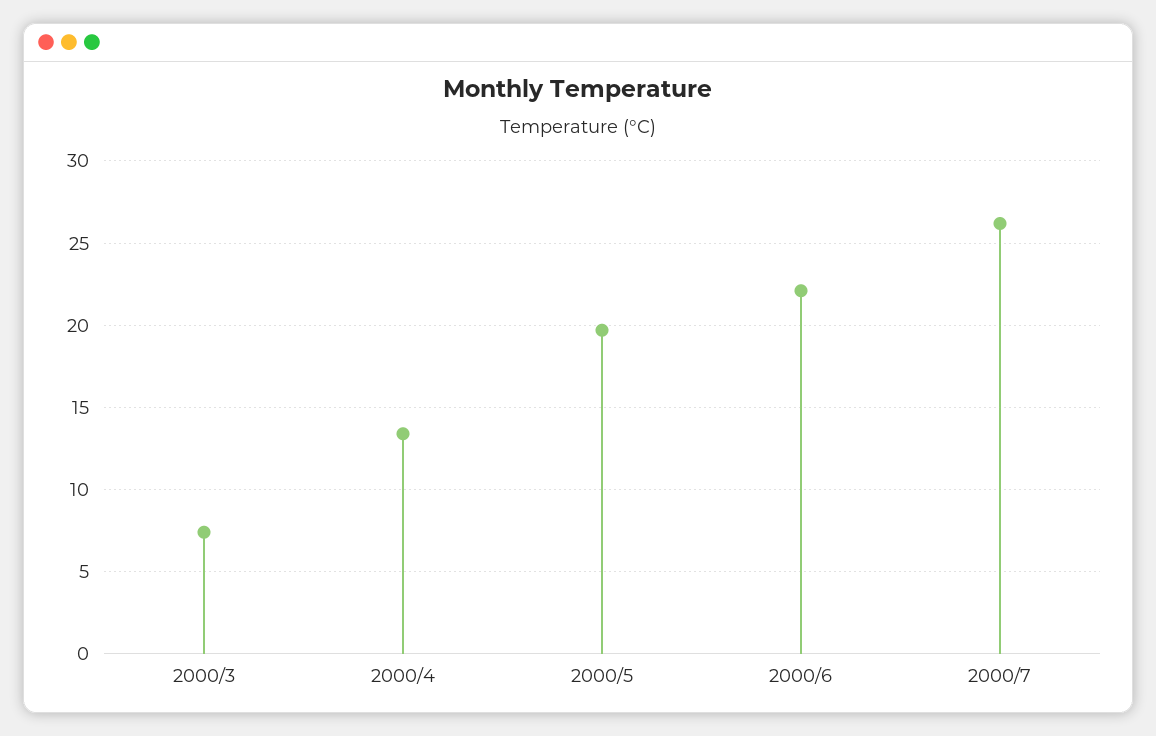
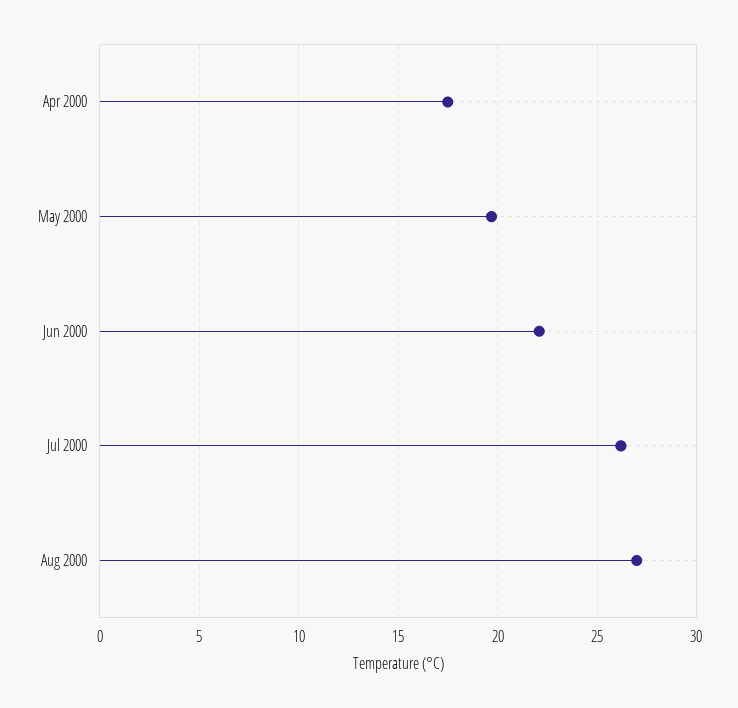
2000/3: 7.5 -> none
2000/4: 13.5 -> 17.5
Aug 2000: none -> 27

